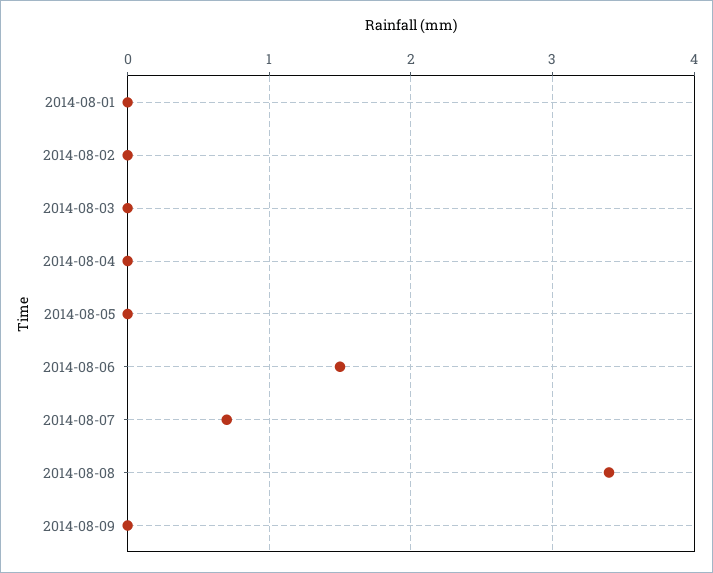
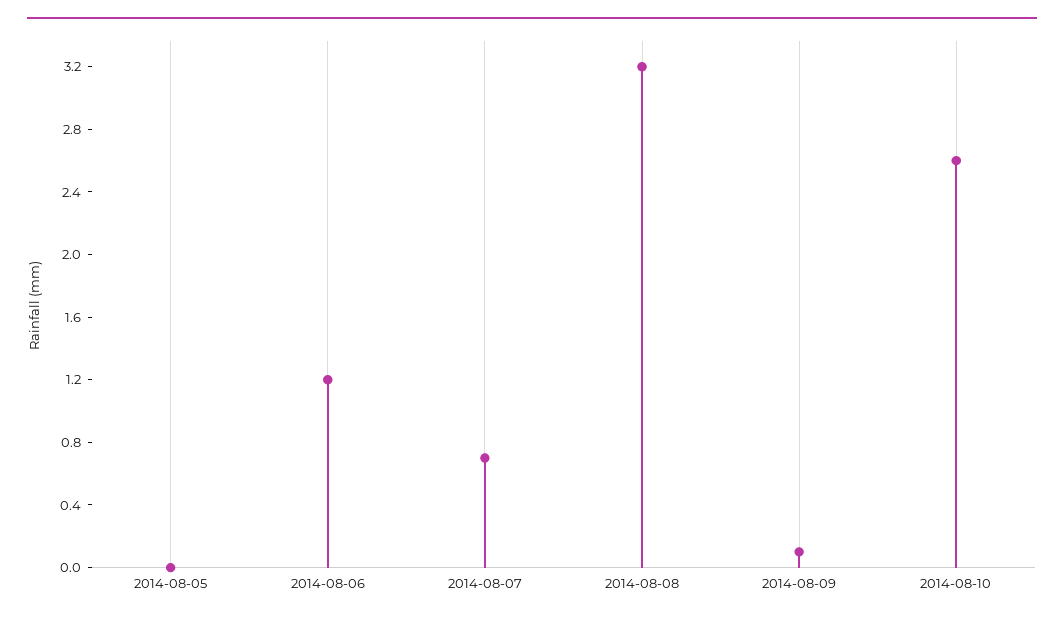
2014-08-01: 0 -> none
2014-08-02: 0 -> none
2014-08-03: 0 -> none
2014-08-04: 0 -> none
2014-08-06: 1.5 -> 1.2
2014-08-08: 3.4 -> 3.2
2014-08-09: 0 -> 0.1
2014-08-10: none -> 2.6

